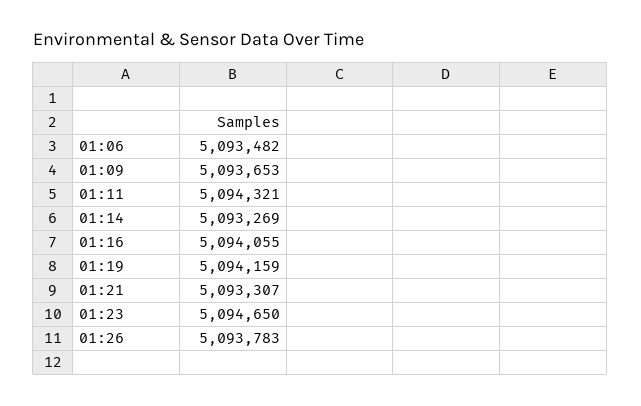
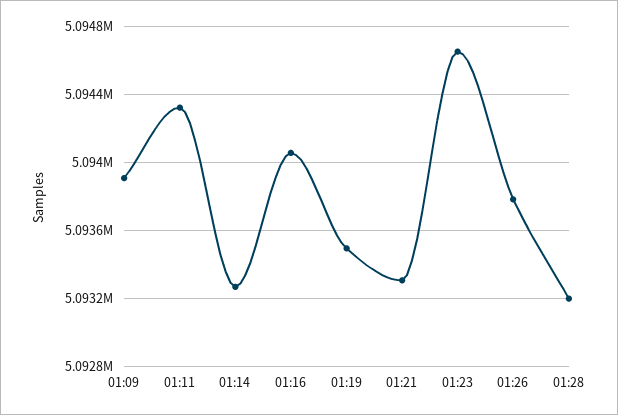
01:06: 5093482 -> none
01:09: 5093653 -> 5093900
01:19: 5094159 -> 5093500
01:28: none -> 5093200

